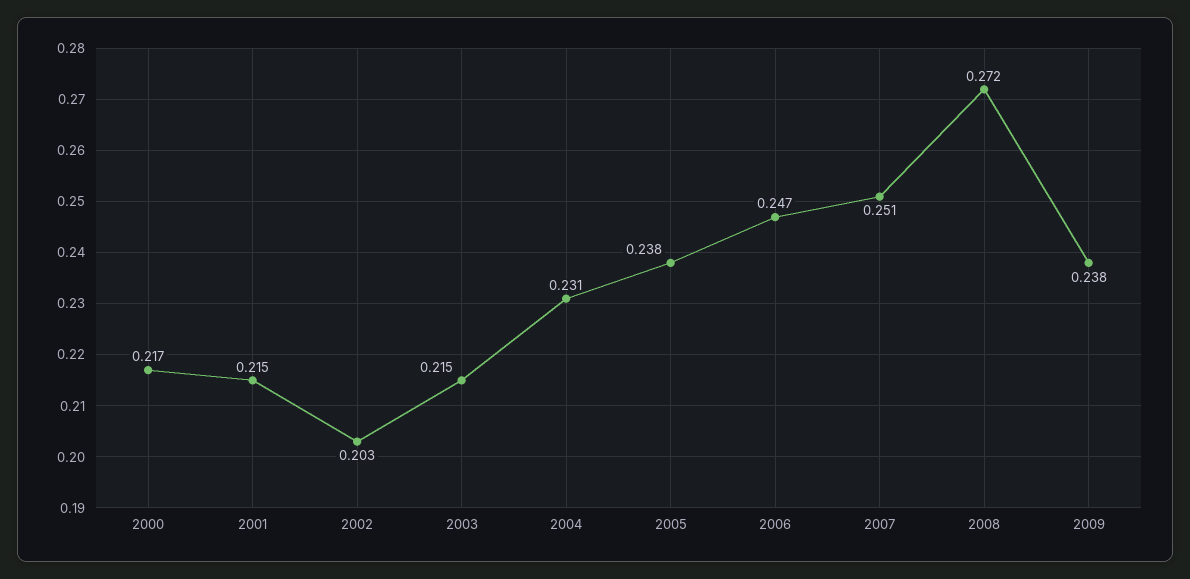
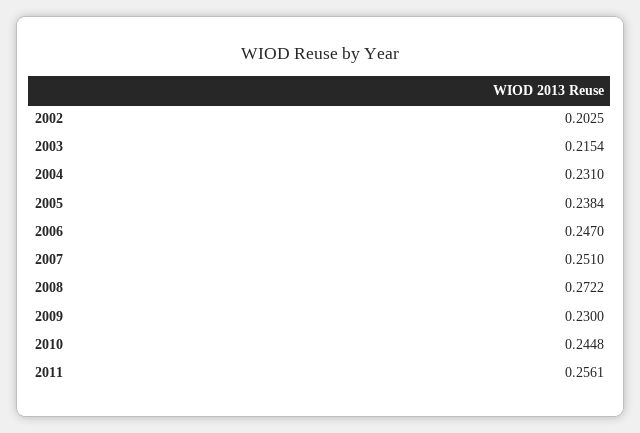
2000: 0.217 -> none
2001: 0.215 -> none
2009: 0.238 -> 0.23
2010: none -> 0.2448
2011: none -> 0.2561

